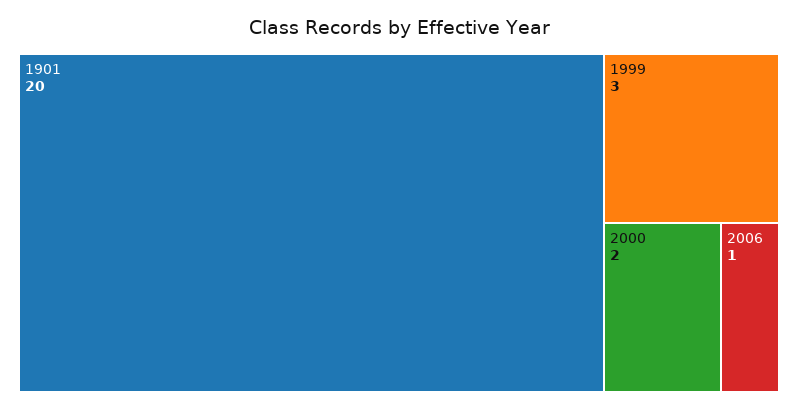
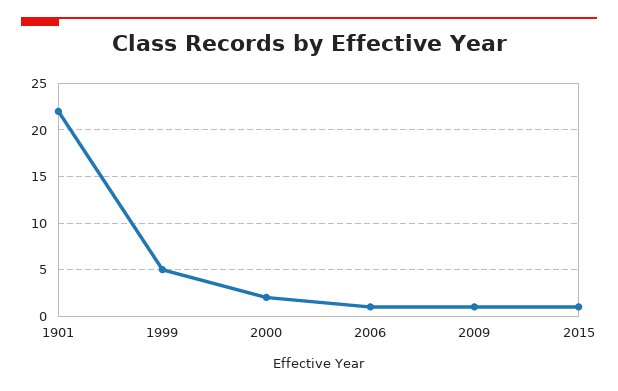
1901: 20 -> 22
1999: 3 -> 5
2009: none -> 1
2015: none -> 1

